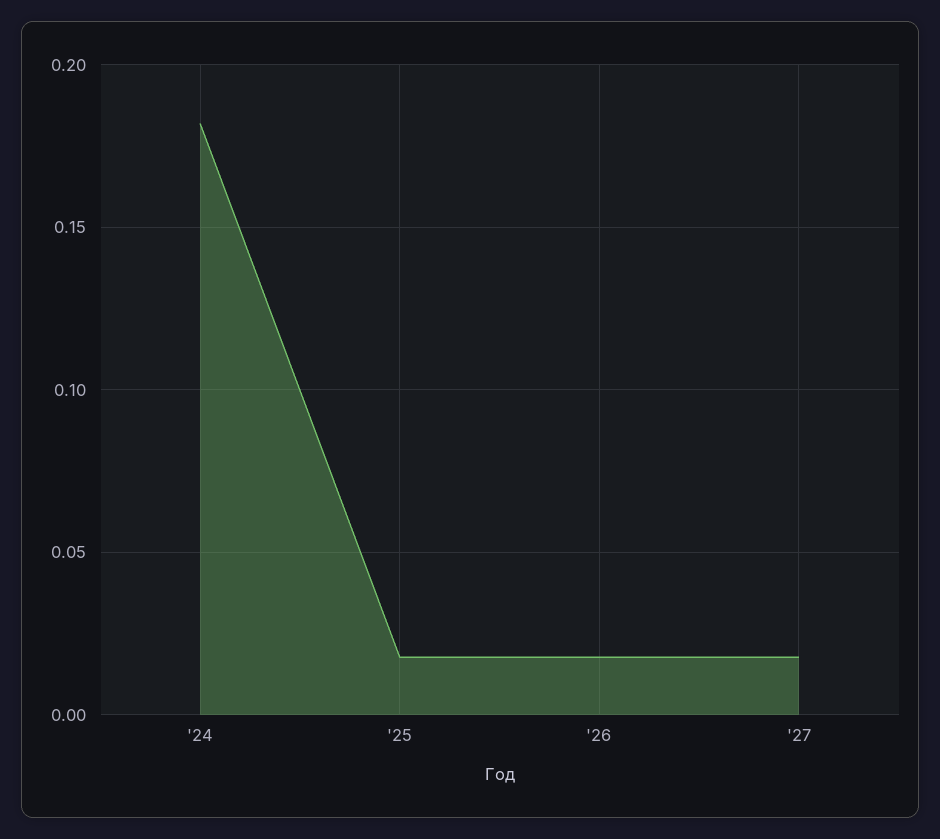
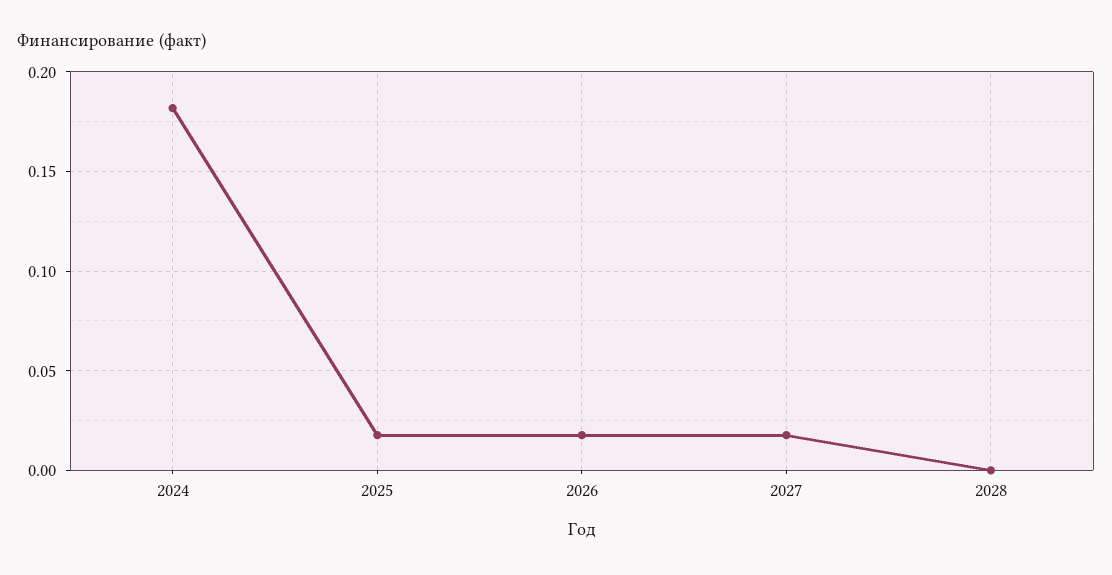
2028: none -> 0

